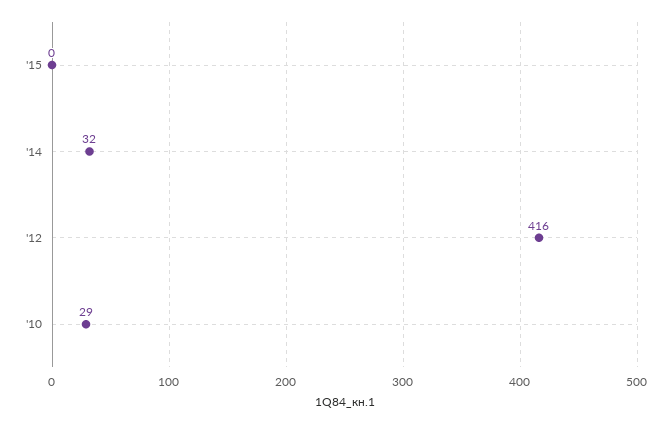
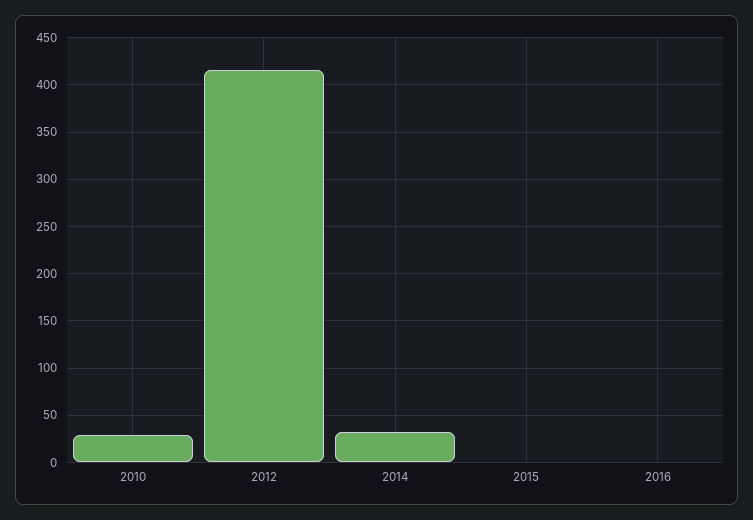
2016: none -> 0

